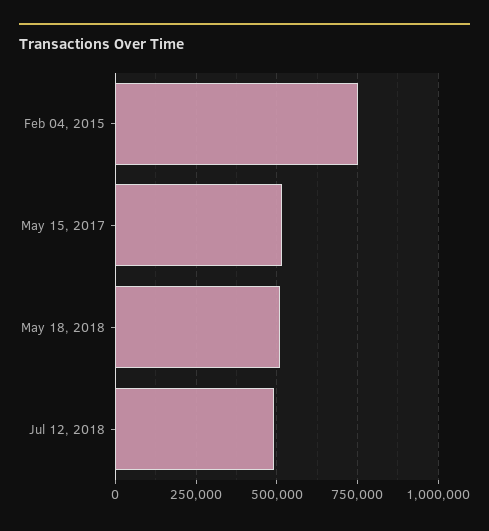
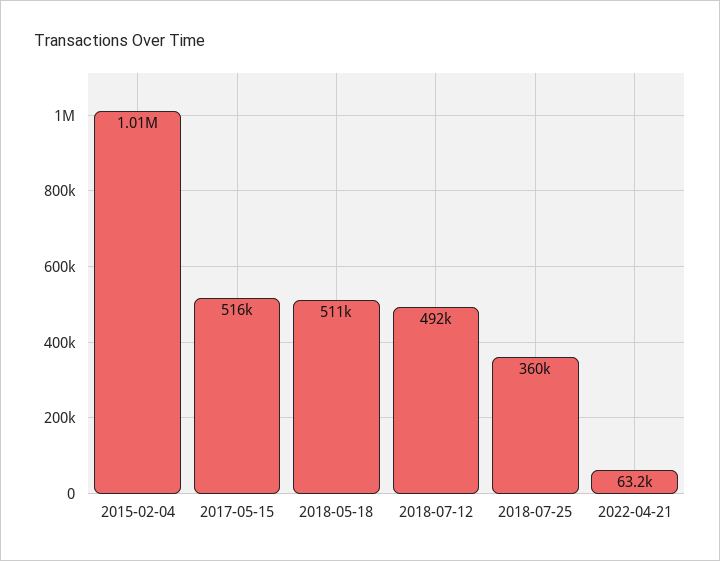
Feb 04, 2015: 750000 -> 1010000
2018-07-25: none -> 360000
2022-04-21: none -> 63200

